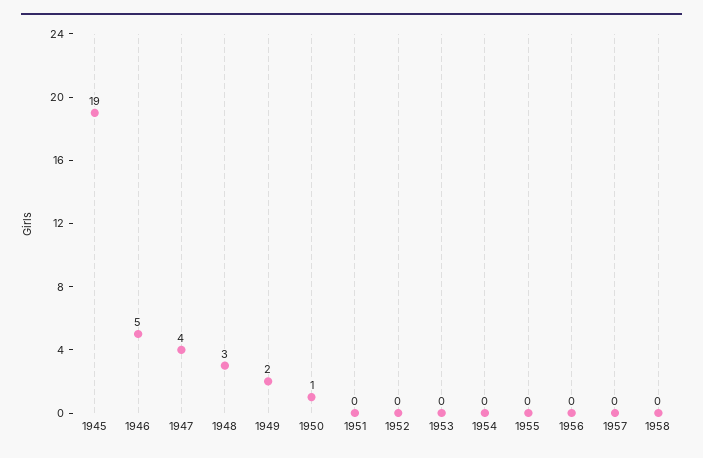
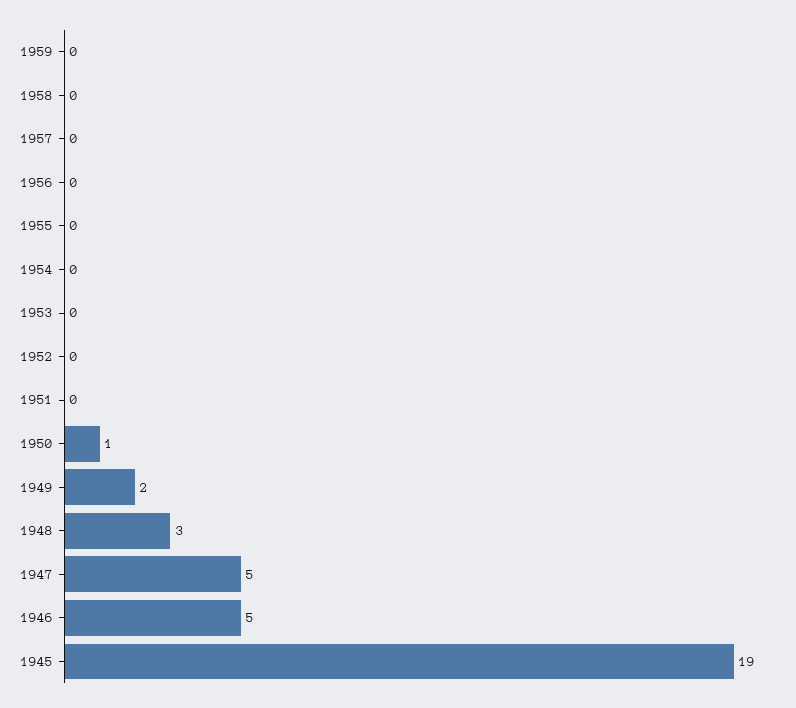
1947: 4 -> 5
1959: none -> 0

